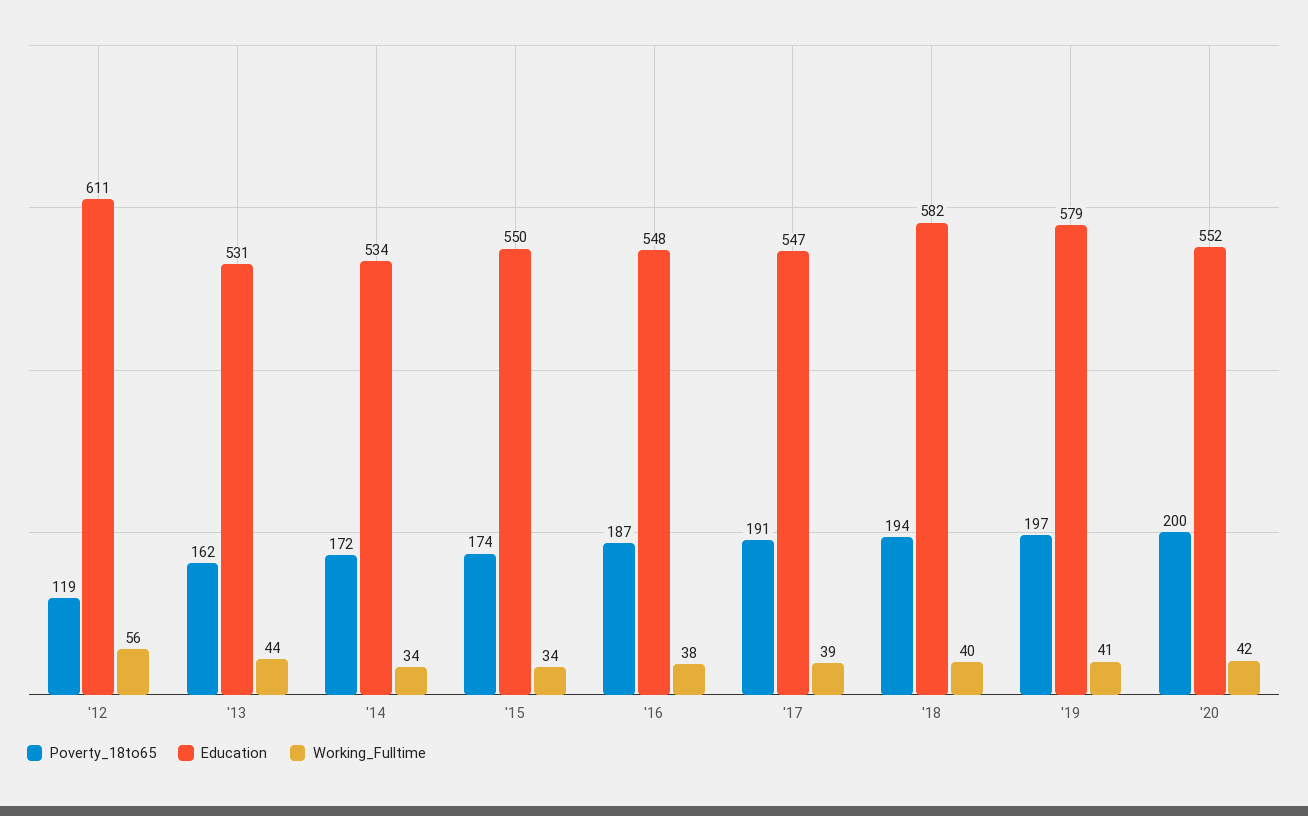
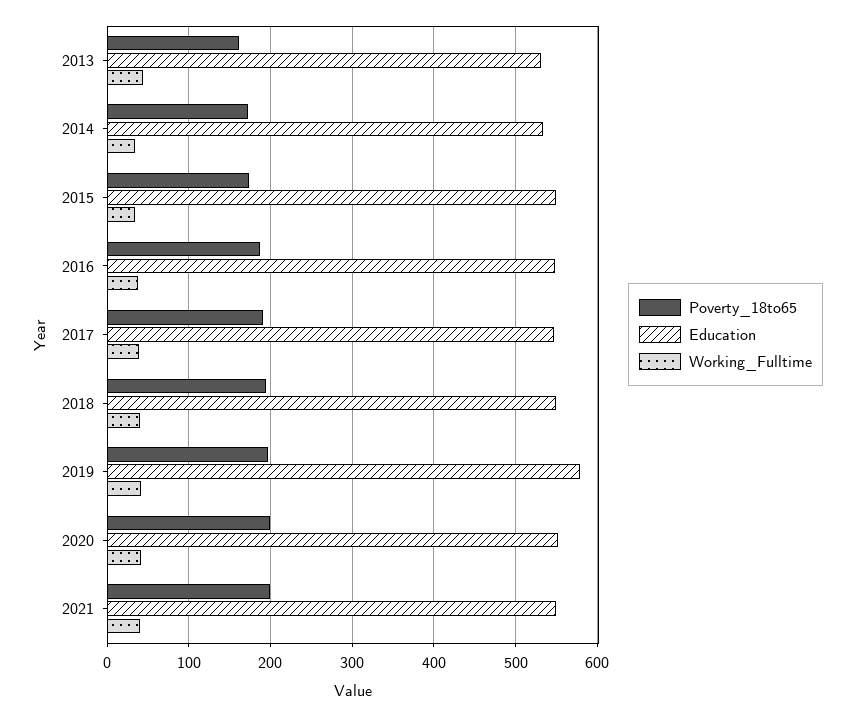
Poverty_18to65, '12: 119 -> none
Education, '12: 611 -> none
Working_Fulltime, '12: 56 -> none
Education, '18: 582 -> 550
Poverty_18to65, 2021: none -> 200
Education, 2021: none -> 550
Working_Fulltime, 2021: none -> 40

